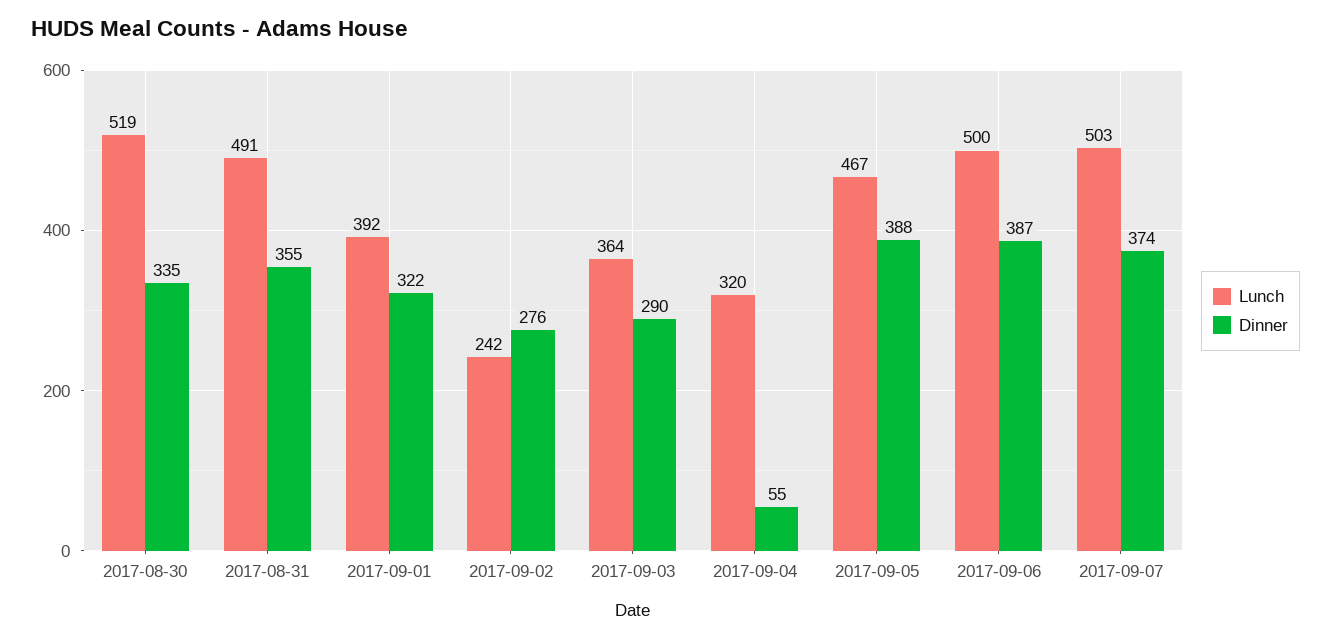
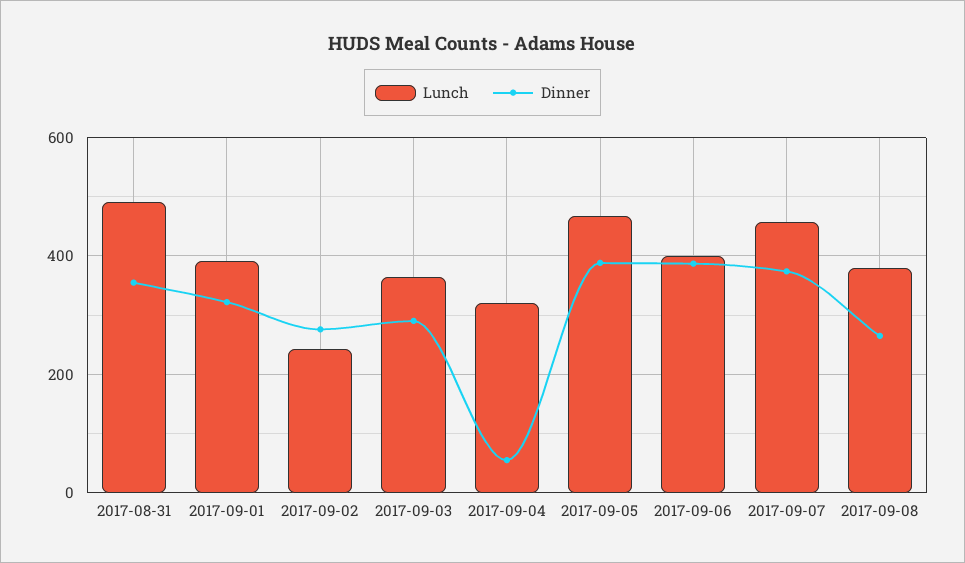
Lunch, 2017-08-30: 519 -> none
Dinner, 2017-08-30: 335 -> none
Lunch, 2017-09-06: 500 -> 400
Lunch, 2017-09-07: 503 -> 460
Lunch, 2017-09-08: none -> 380
Dinner, 2017-09-08: none -> 260

